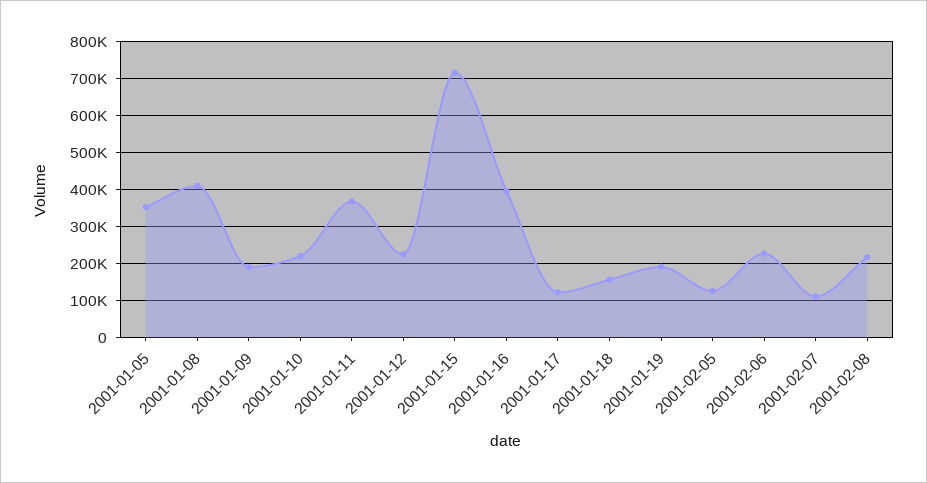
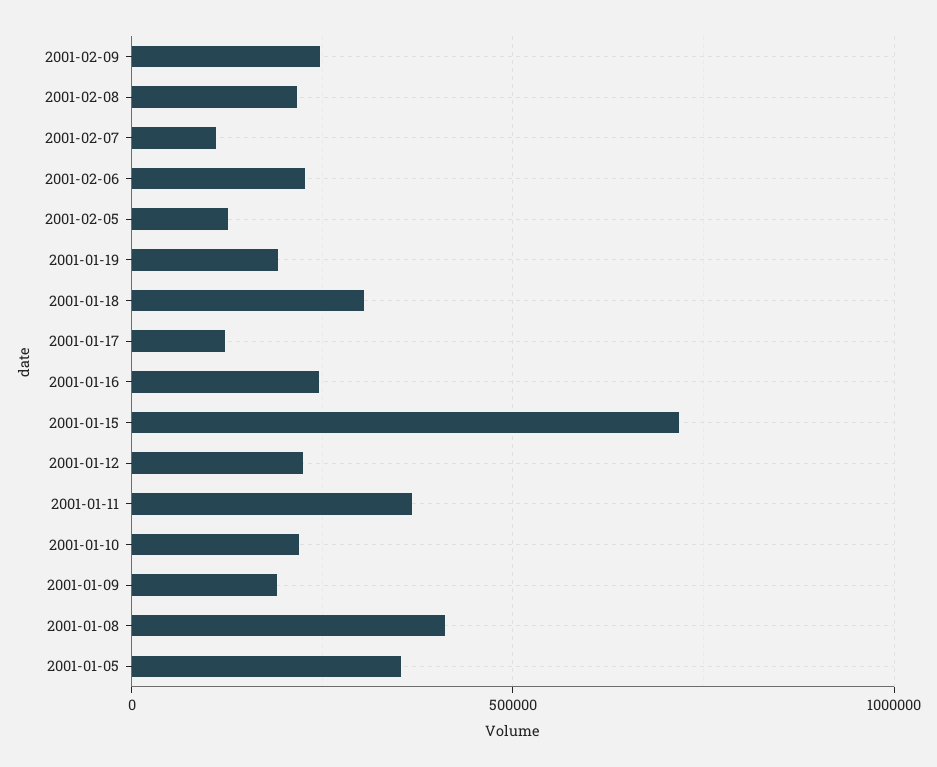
2001-01-16: 400000 -> 250000
2001-01-18: 160000 -> 300000
2001-02-09: none -> 250000

